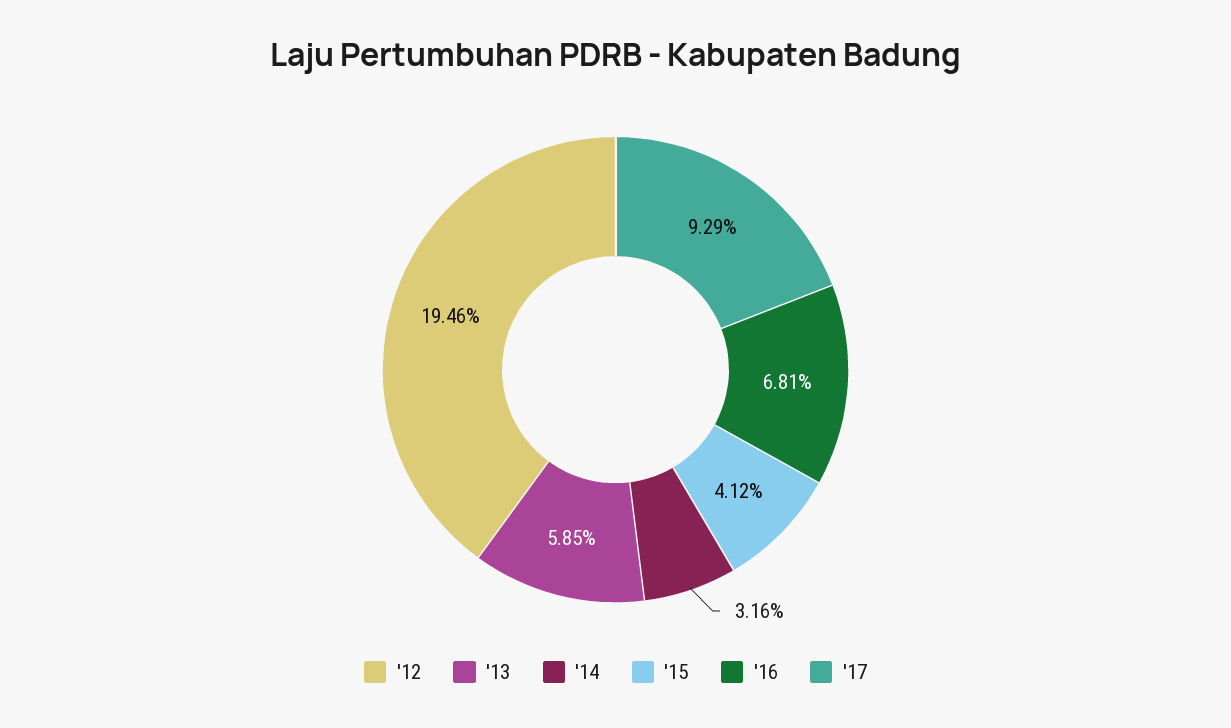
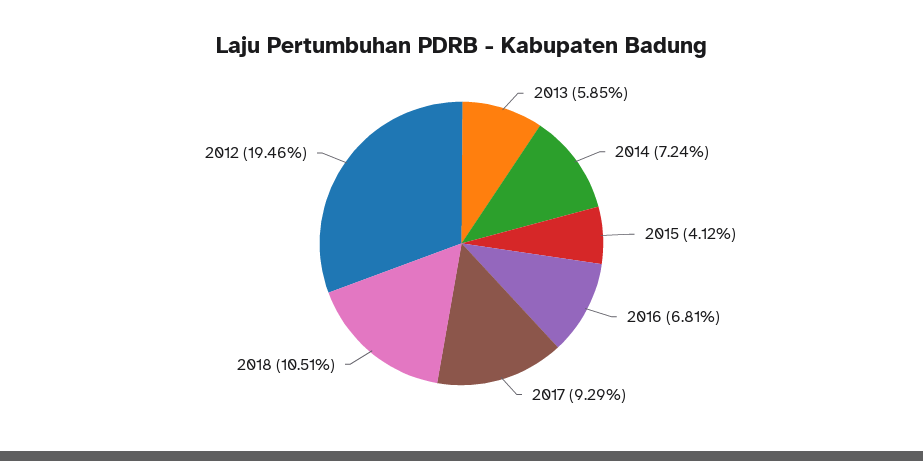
'14: 3.16 -> 7.24
2018: none -> 10.51

